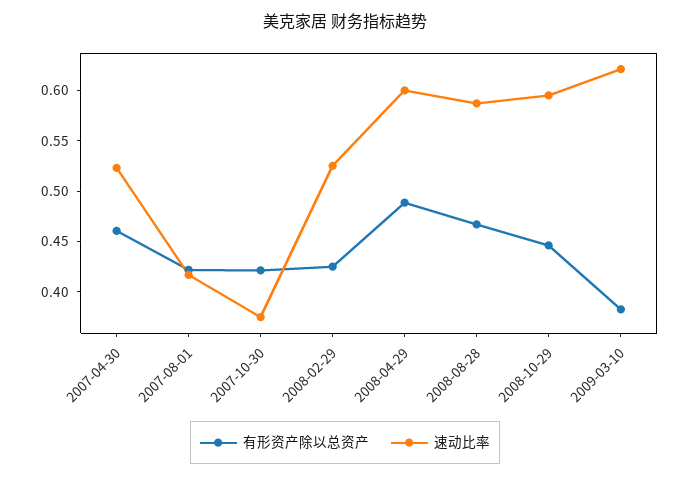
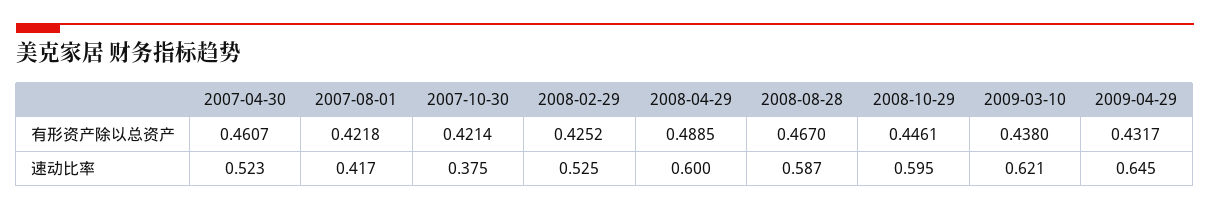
有形资产除以总资产, 2009-03-10: 0.38 -> 0.438
有形资产除以总资产, 2009-04-29: none -> 0.4317
速动比率, 2009-04-29: none -> 0.645

